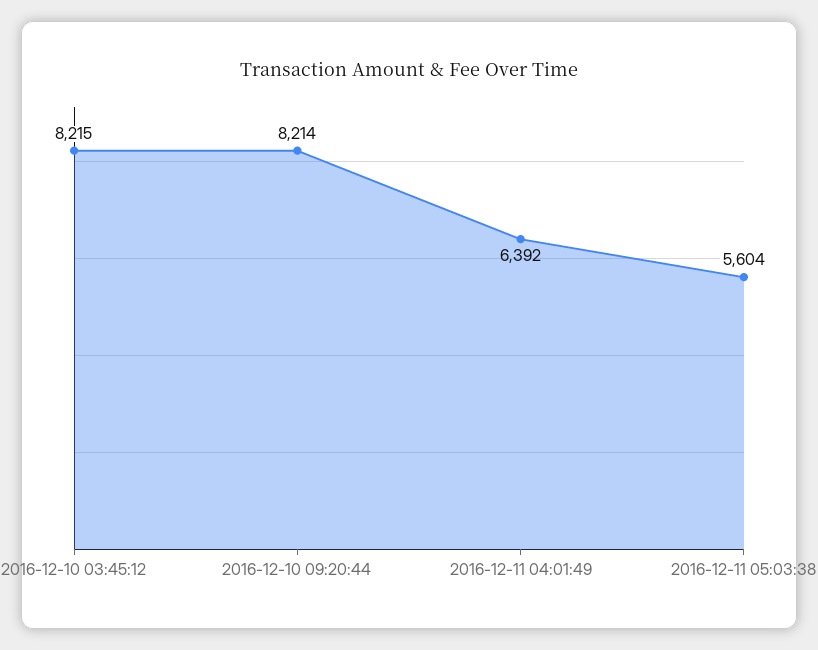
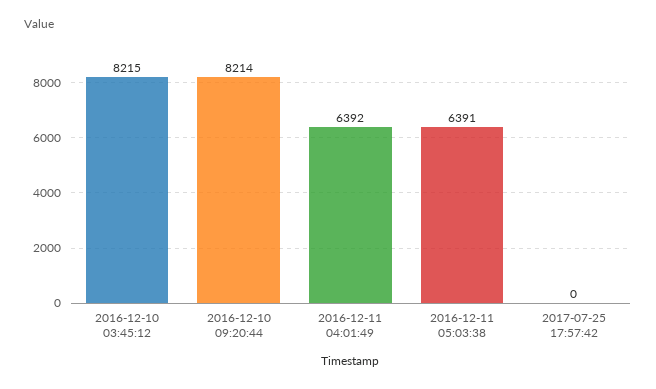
2016-12-11 05:03:38: 5604 -> 6391
2017-07-25 17:57:42: none -> 0

